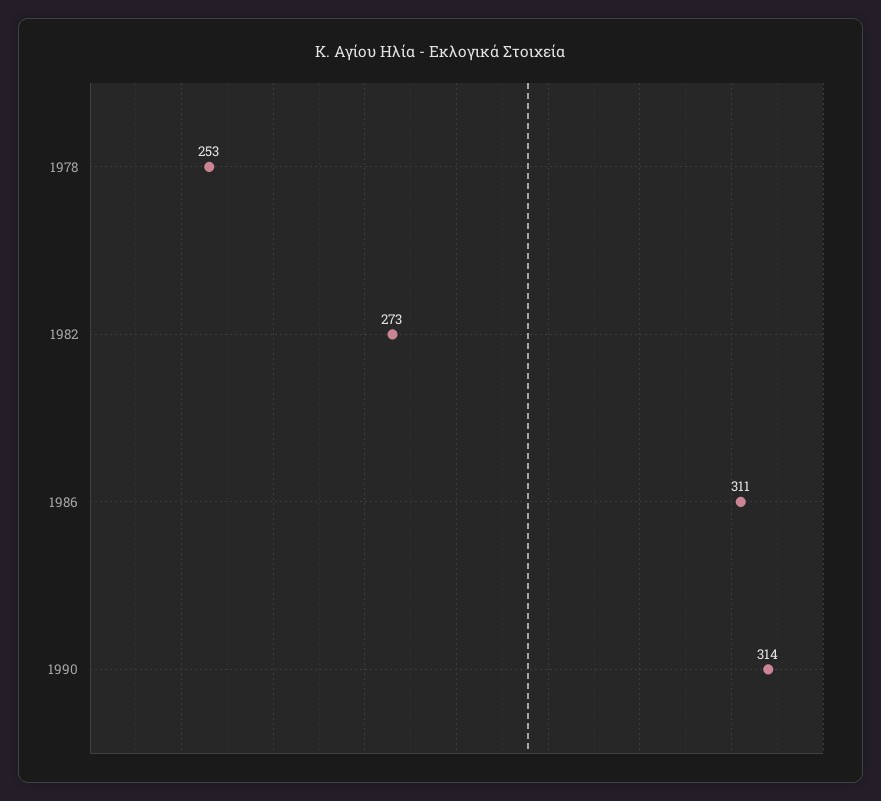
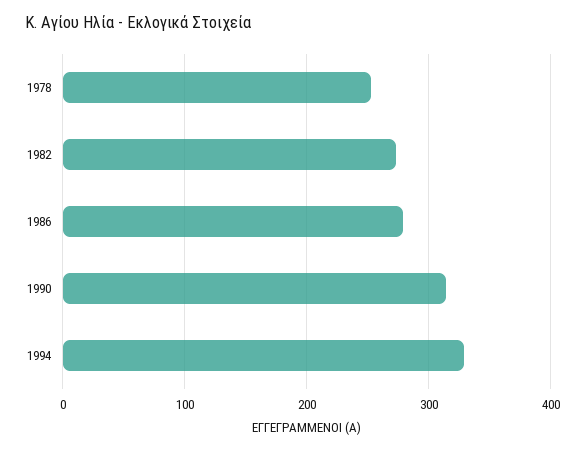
1986: 311 -> 280
1994: none -> 330

